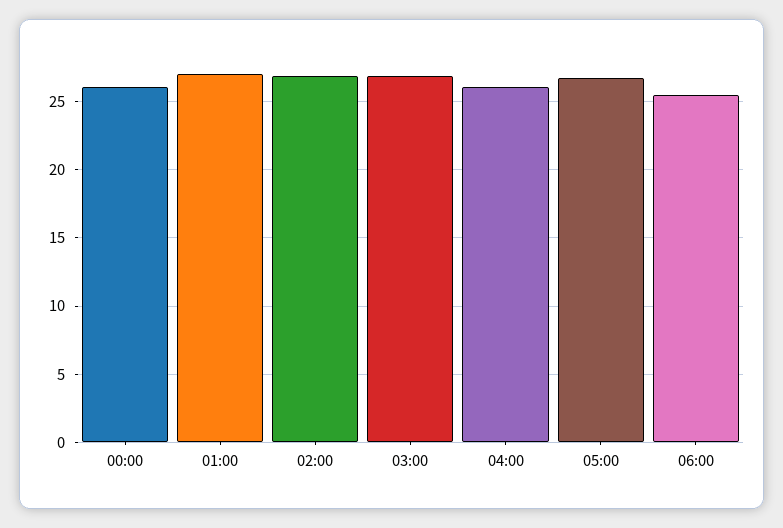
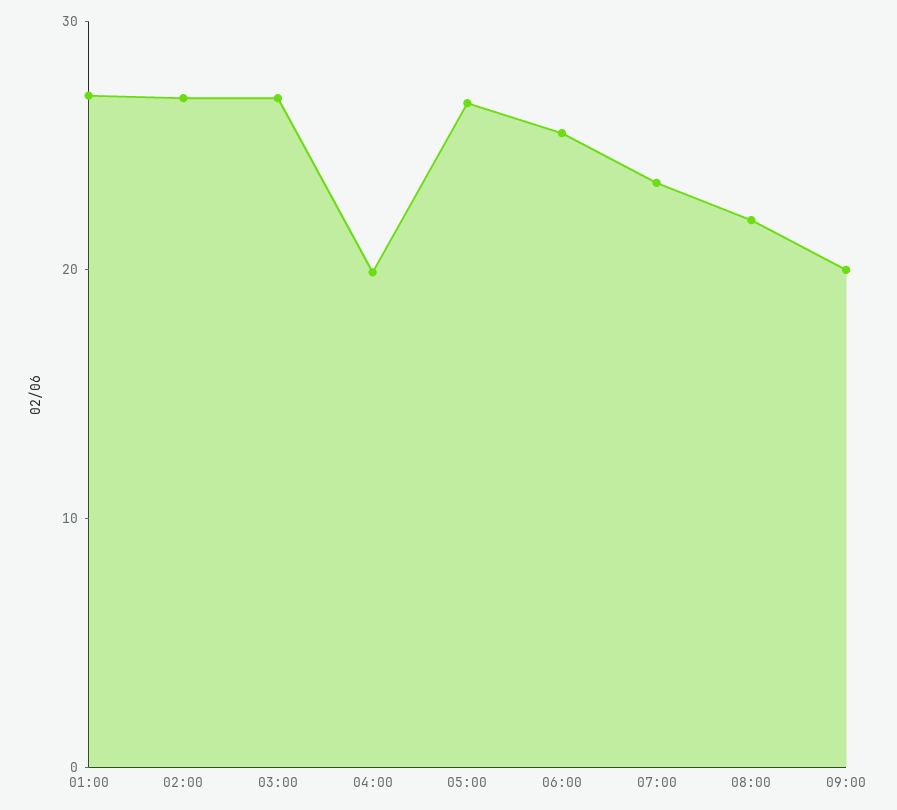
00:00: 26 -> none
04:00: 26 -> 20
07:00: none -> 24
08:00: none -> 22
09:00: none -> 20

